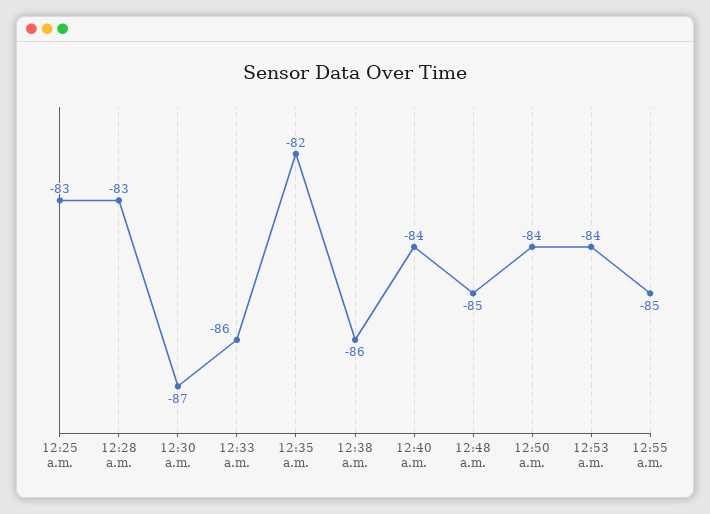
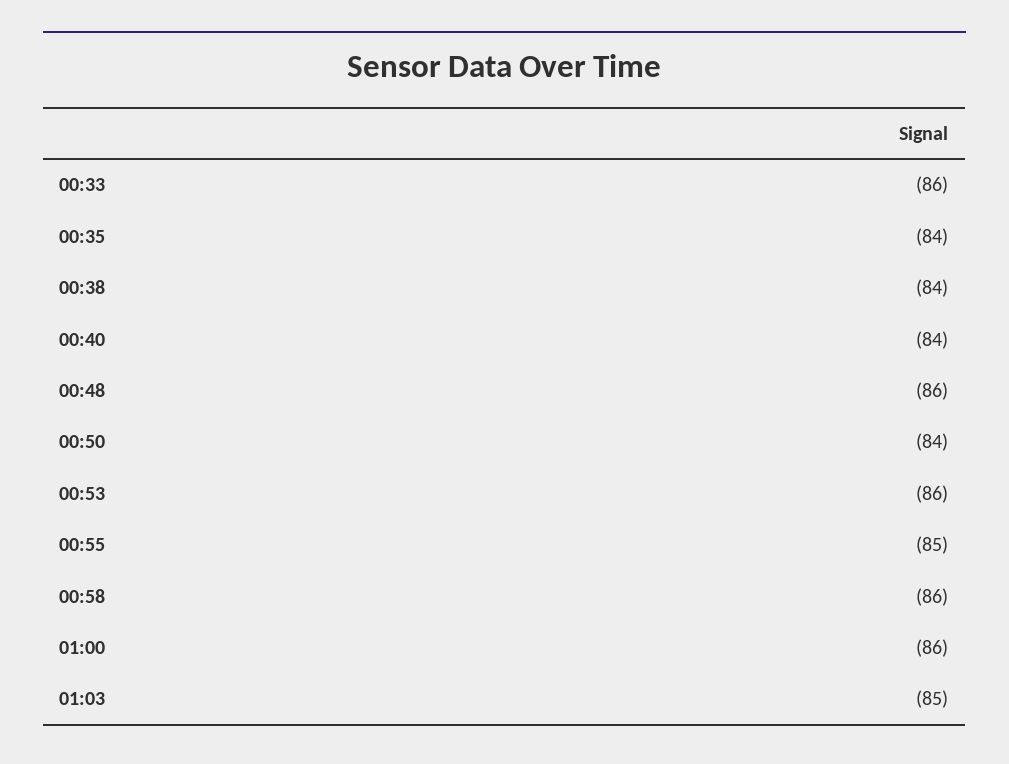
12:25 a.m.: -83 -> none
12:28 a.m.: -83 -> none
12:30 a.m.: -87 -> none
12:35 a.m.: -82 -> -84
12:38 a.m.: -86 -> -84
12:48 a.m.: -85 -> -86
12:53 a.m.: -84 -> -86
00:58: none -> -86
01:00: none -> -86
01:03: none -> -85

